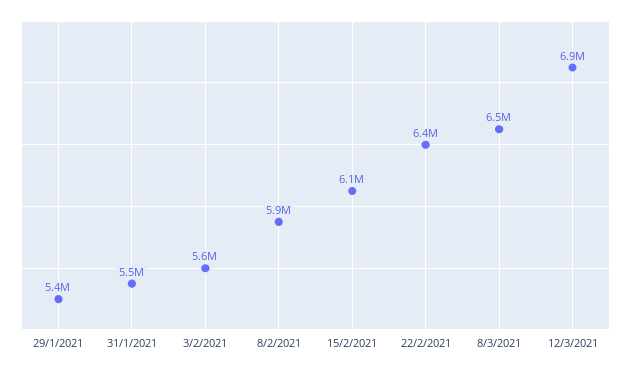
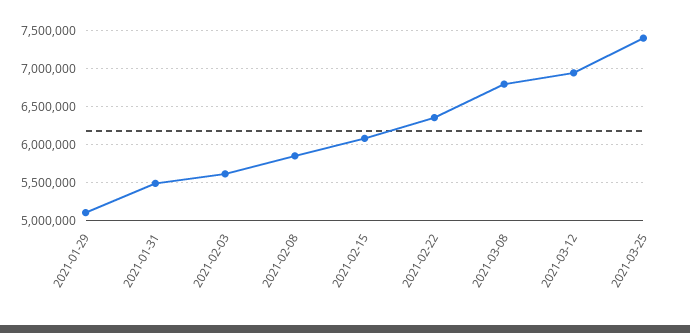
29/1/2021: 5400000 -> 5100000
8/3/2021: 6500000 -> 6800000
2021-03-25: none -> 7400000

